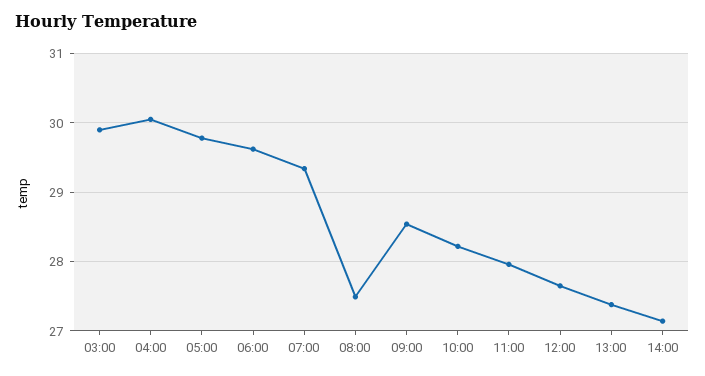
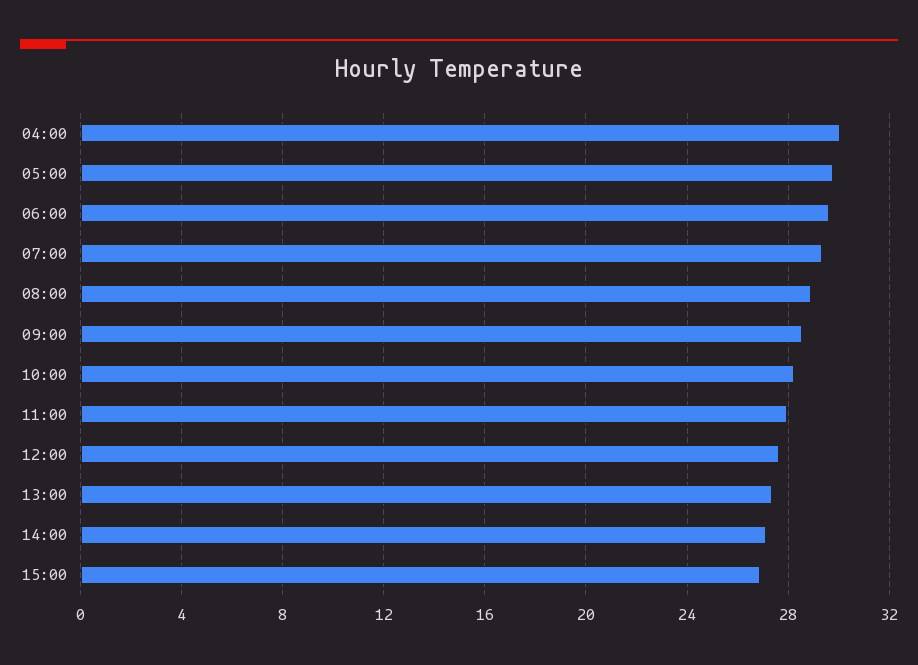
03:00: 29.9 -> none
08:00: 27.5 -> 29
15:00: none -> 27

